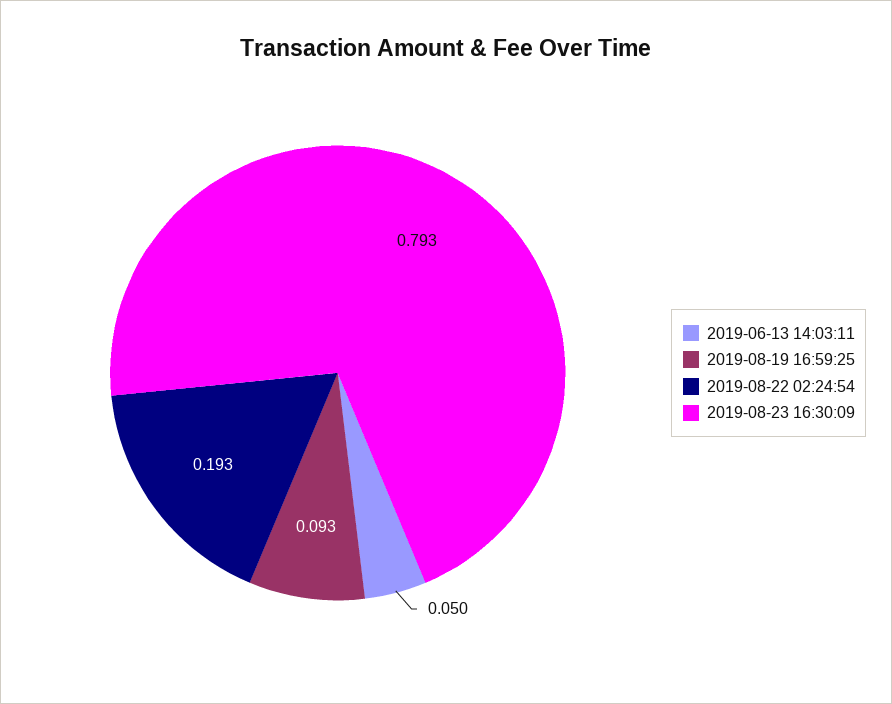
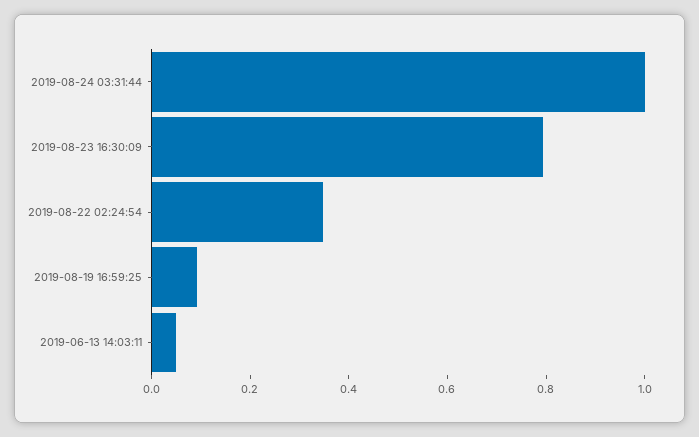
2019-08-22 02:24:54: 0.193 -> 0.35
2019-08-24 03:31:44: none -> 1

